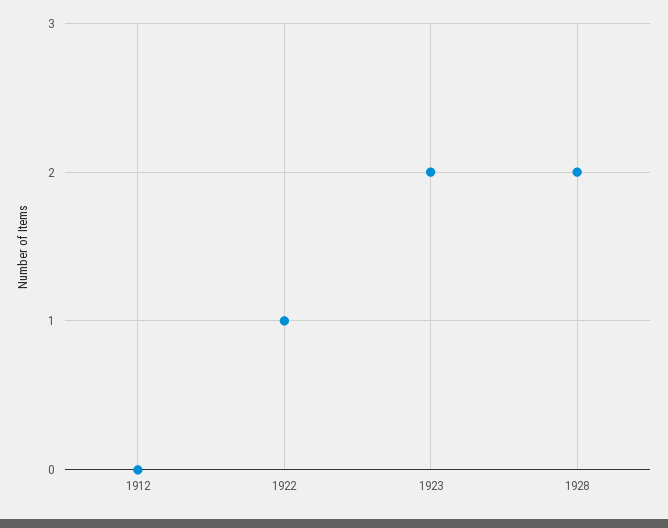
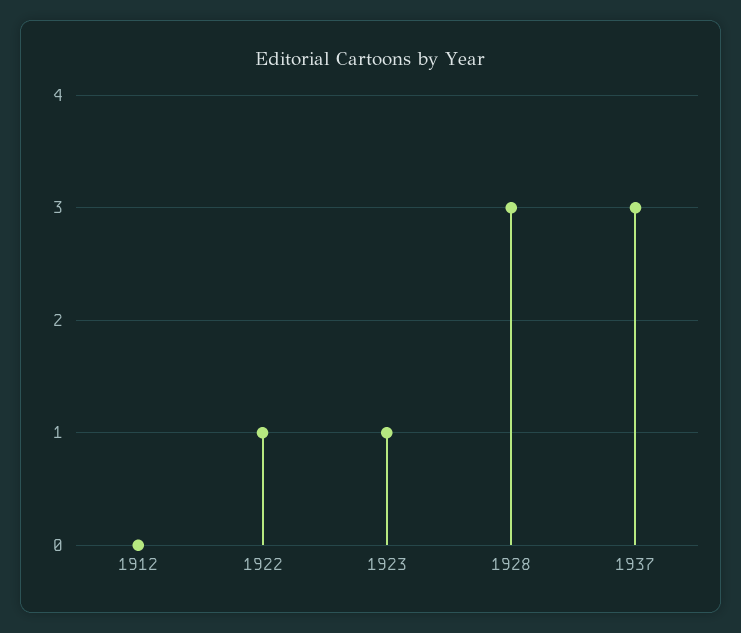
1923: 2 -> 1
1928: 2 -> 3
1937: none -> 3

